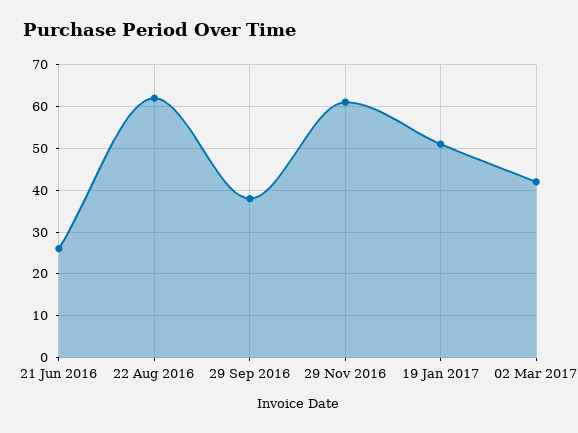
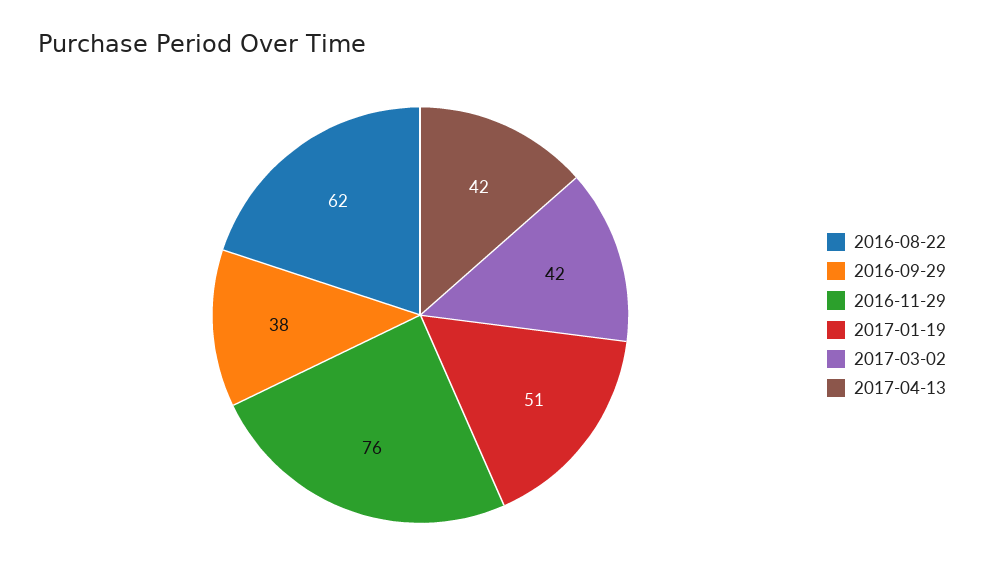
21 Jun 2016: 25 -> none
29 Nov 2016: 60 -> 76
2017-04-13: none -> 42

